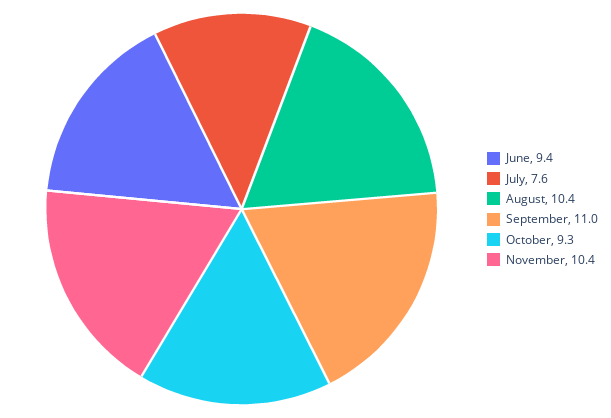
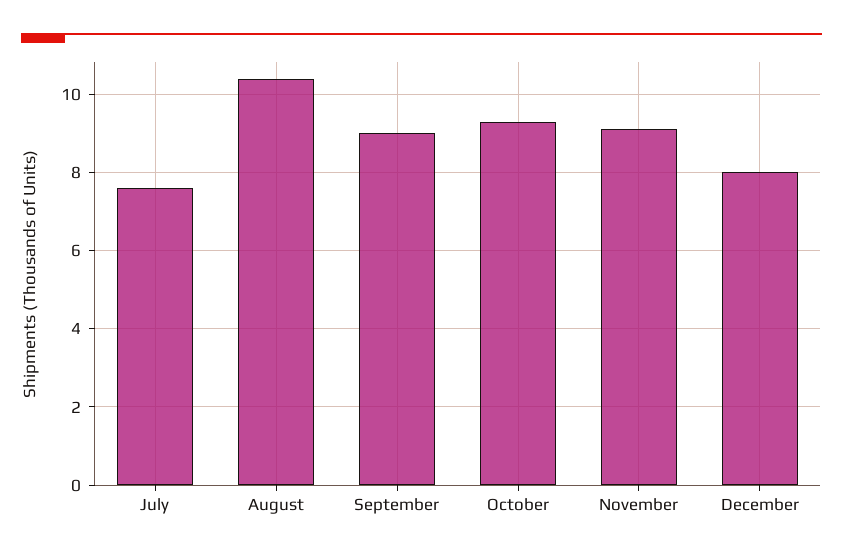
June: 9.4 -> none
September: 11 -> 9
November: 10.4 -> 9
December: none -> 8

